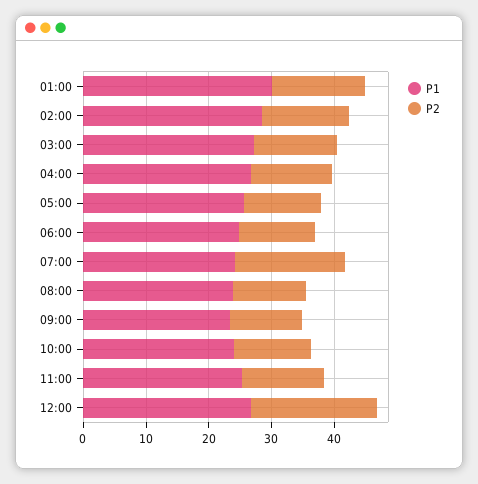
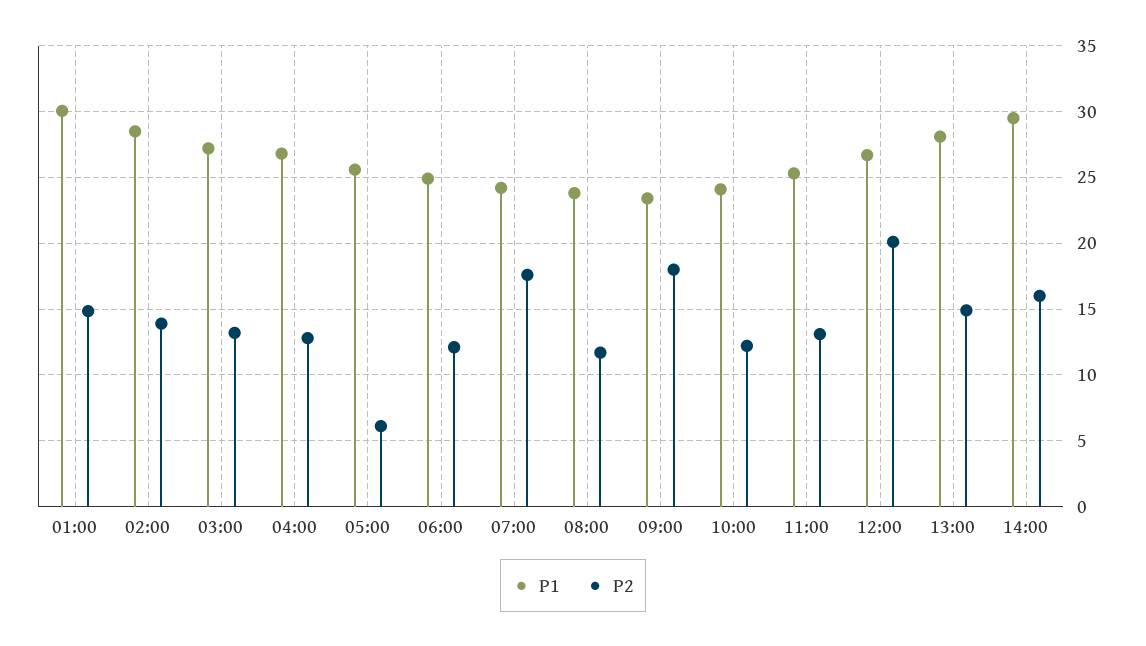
P2, 05:00: 12 -> 6
P2, 09:00: 12 -> 18
P1, 13:00: none -> 28
P2, 13:00: none -> 15
P1, 14:00: none -> 29.5
P2, 14:00: none -> 16

